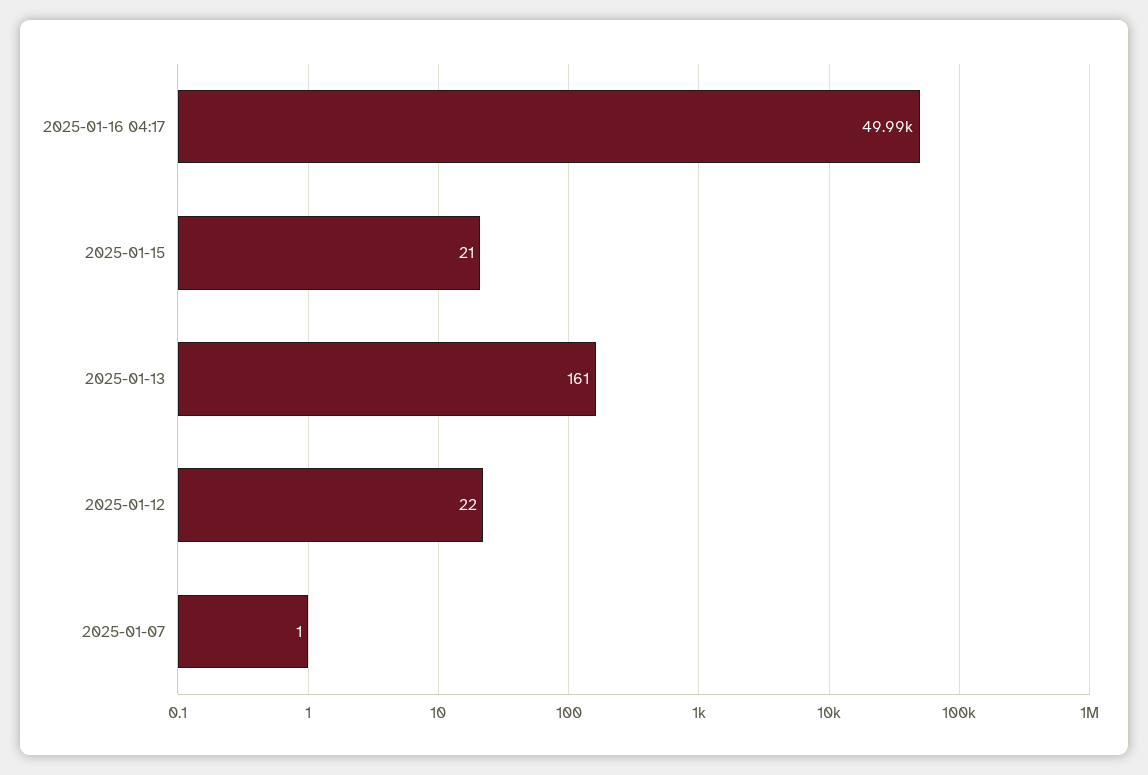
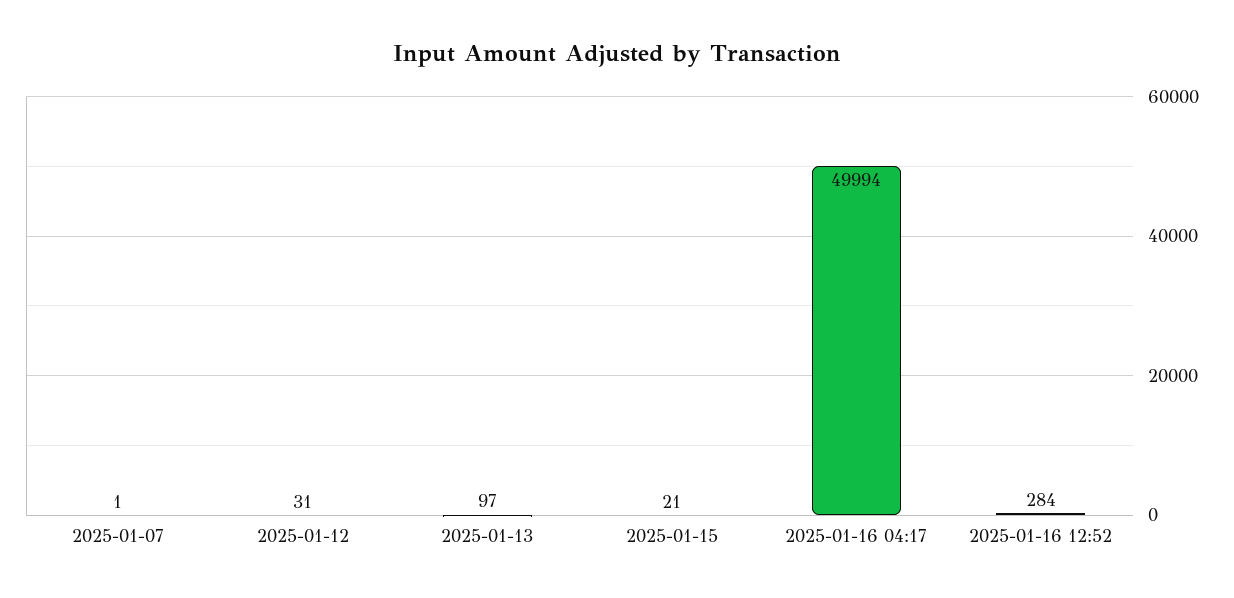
2025-01-13: 161 -> 97
2025-01-12: 22 -> 31
2025-01-16 12:52: none -> 284

